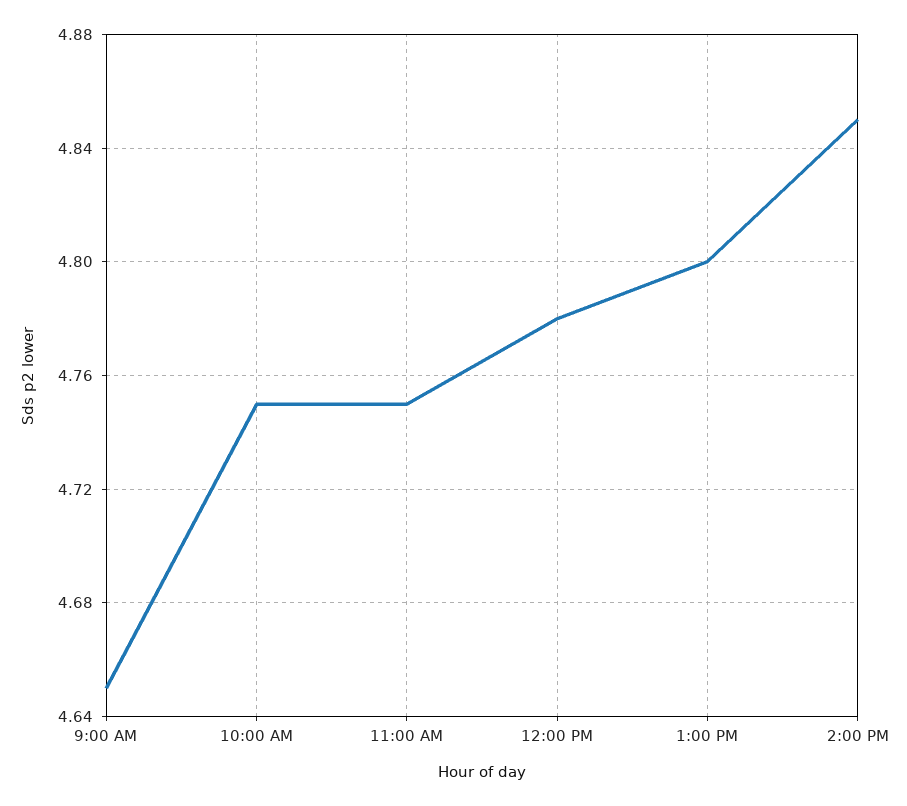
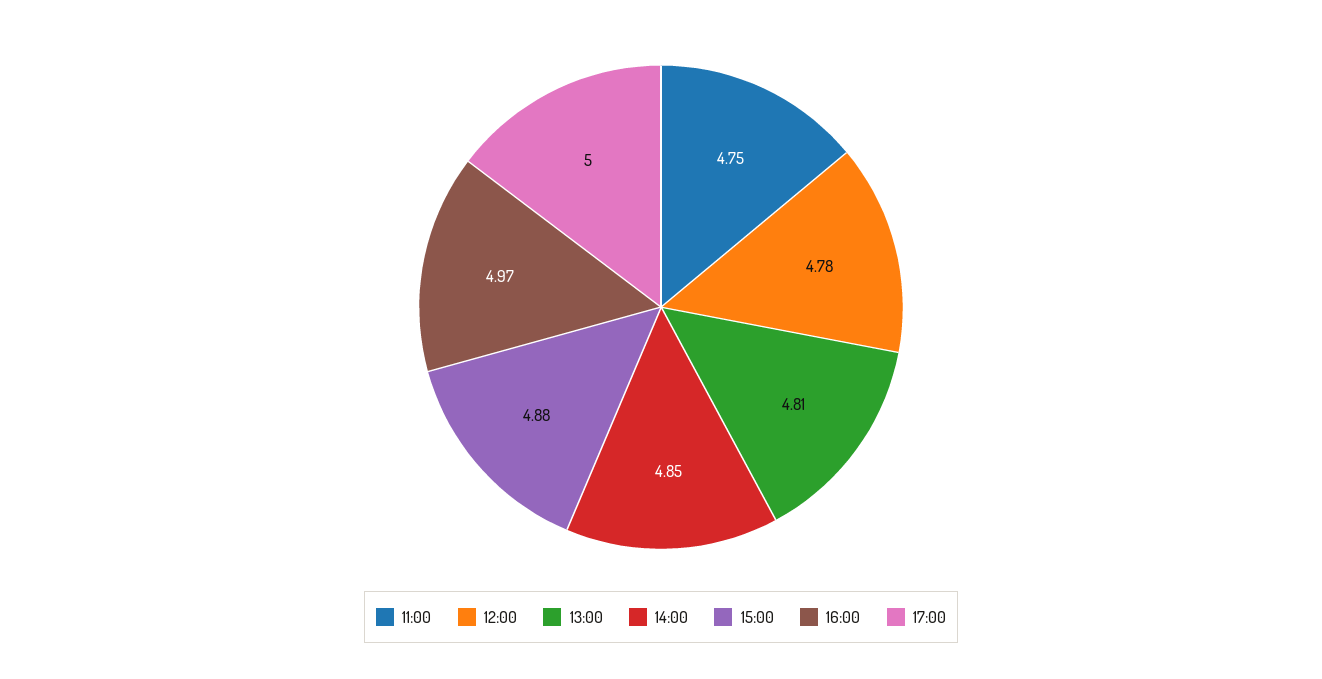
9:00 AM: 4.65 -> none
10:00 AM: 4.75 -> none
1:00 PM: 4.8 -> 4.81
15:00: none -> 4.88
16:00: none -> 4.97
17:00: none -> 5

